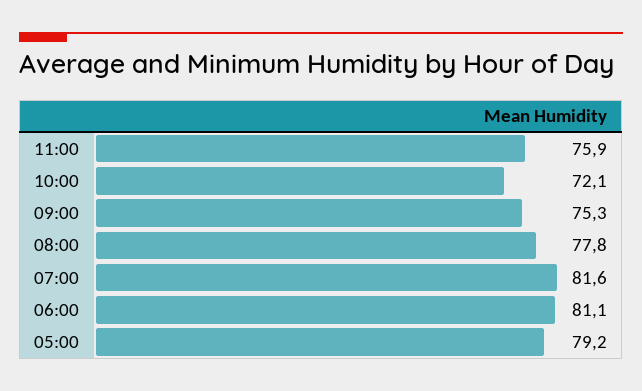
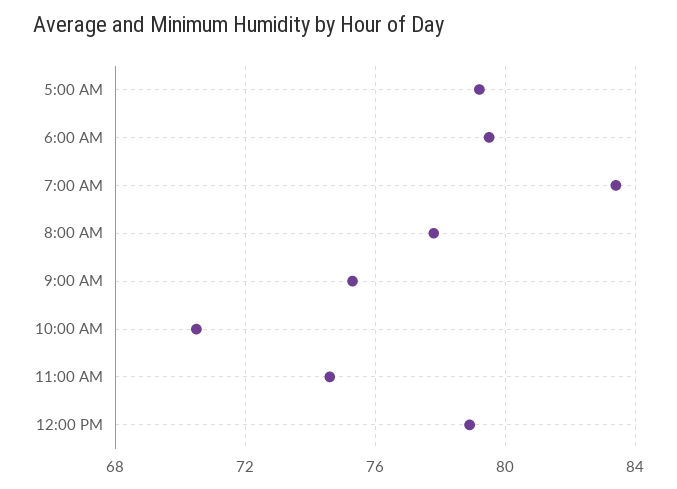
11:00: 75.9 -> 74.5
10:00: 72.1 -> 70.5
07:00: 81.6 -> 83.5
06:00: 81.1 -> 79.5
12:00 PM: none -> 79

